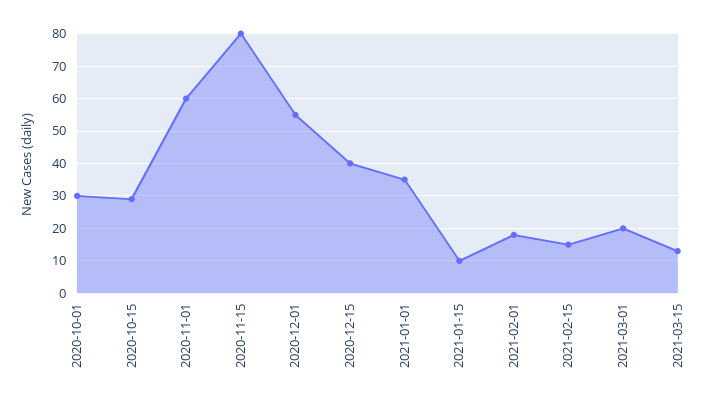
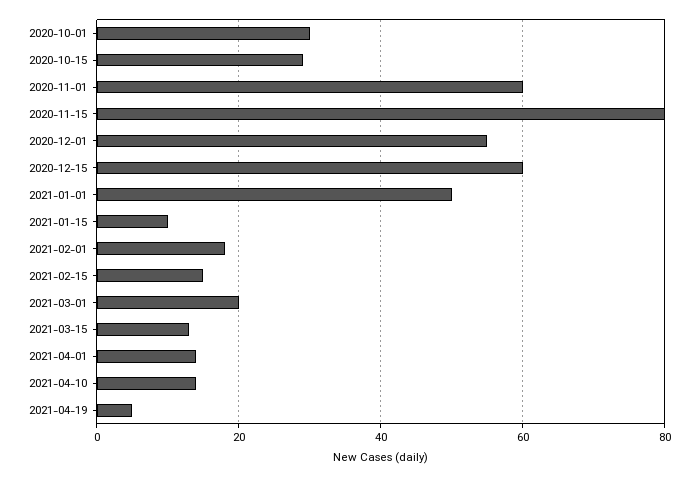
2020-12-15: 40 -> 60
2021-01-01: 35 -> 50
2021-04-01: none -> 15
2021-04-10: none -> 15
2021-04-19: none -> 5

